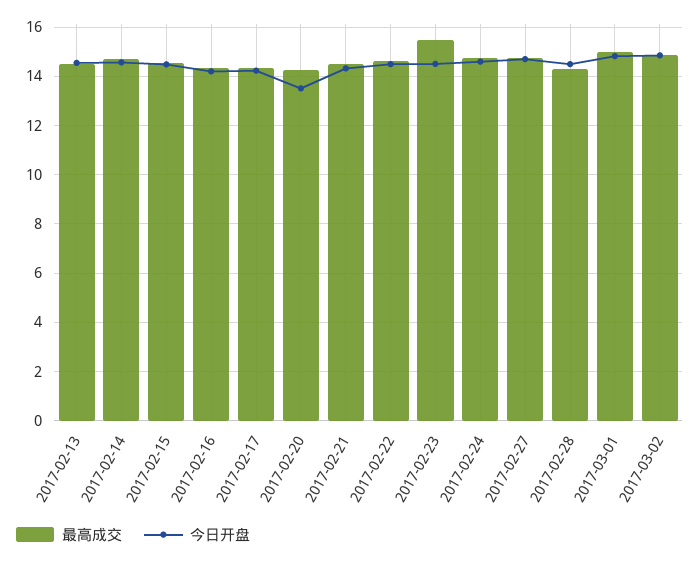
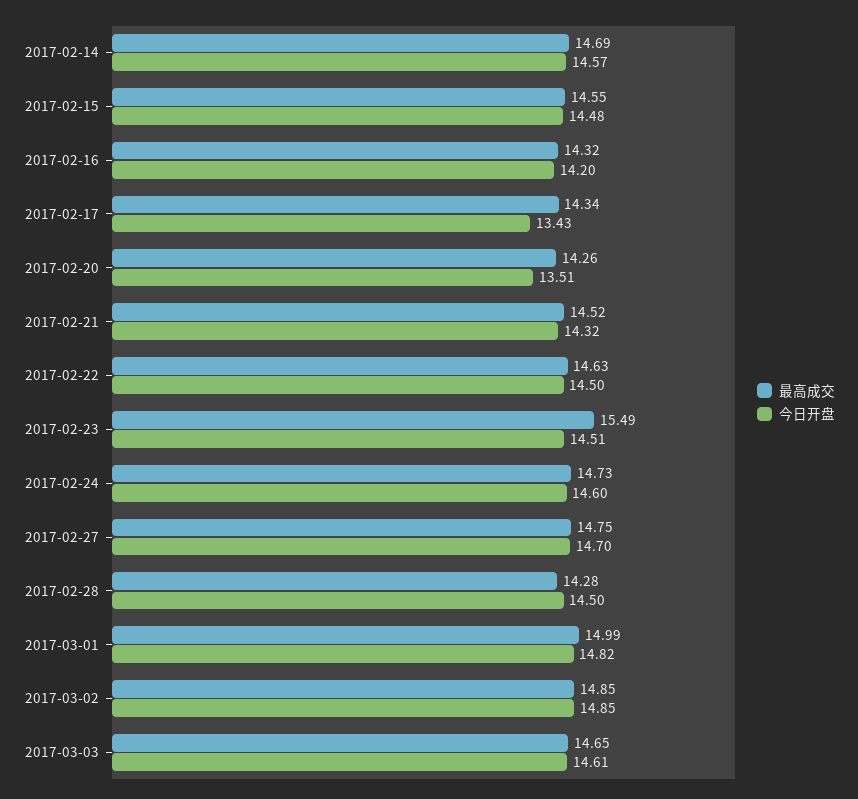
最高成交, 2017-02-13: 14.5 -> none
今日开盘, 2017-02-13: 14.5 -> none
今日开盘, 2017-02-17: 14.25 -> 13.43
最高成交, 2017-03-03: none -> 14.65
今日开盘, 2017-03-03: none -> 14.61

